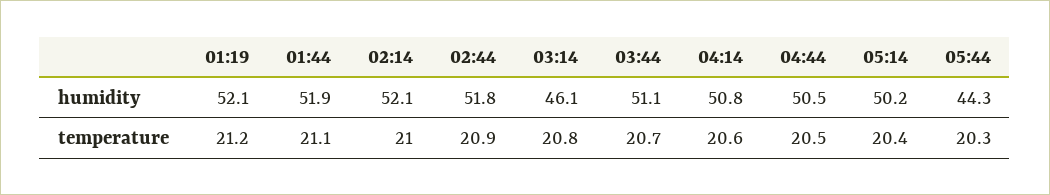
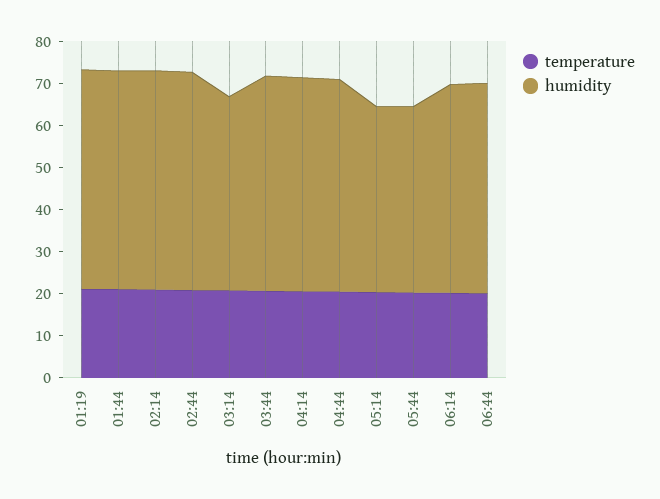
humidity, 05:14: 50.2 -> 44
temperature, 06:14: none -> 20
humidity, 06:14: none -> 50
temperature, 06:44: none -> 20
humidity, 06:44: none -> 50

